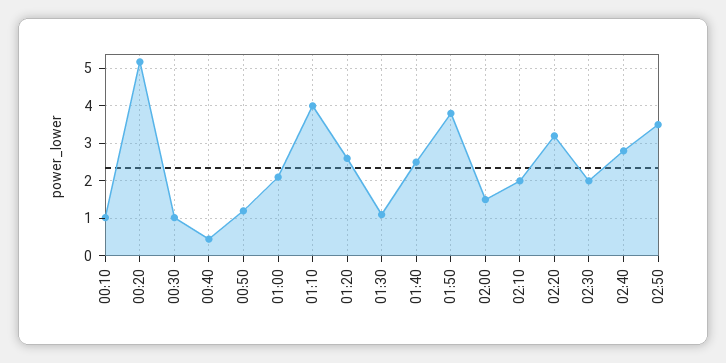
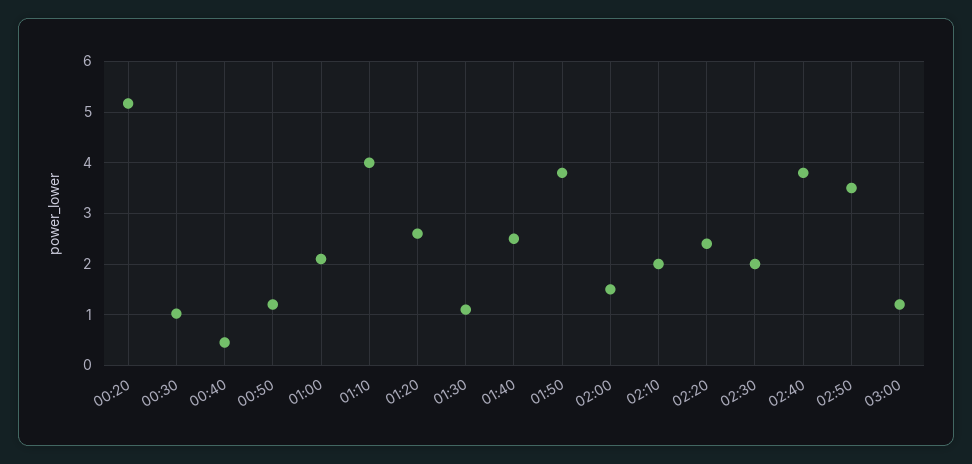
00:10: 1 -> none
02:20: 3.2 -> 2.4
02:40: 2.8 -> 3.8
03:00: none -> 1.2

